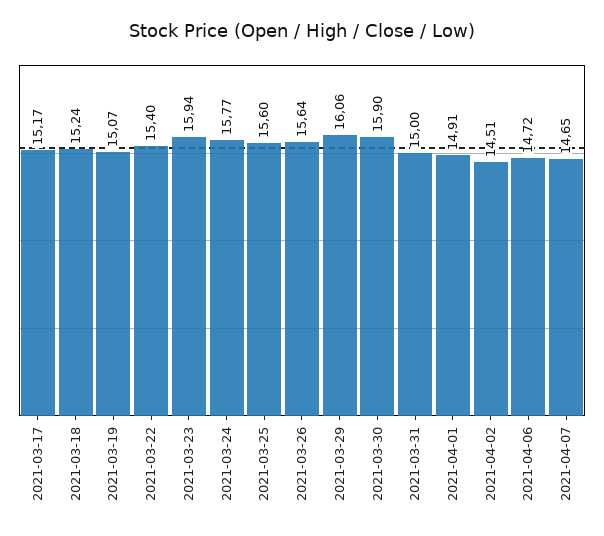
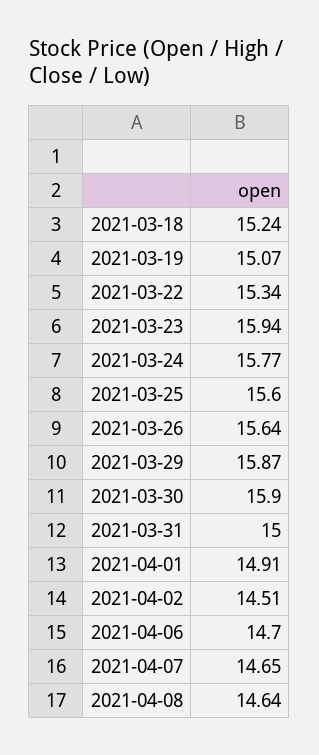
2021-03-17: 15.17 -> none
2021-03-22: 15.4 -> 15.34
2021-03-29: 16.06 -> 15.87
2021-04-06: 14.72 -> 14.7
2021-04-08: none -> 14.64

